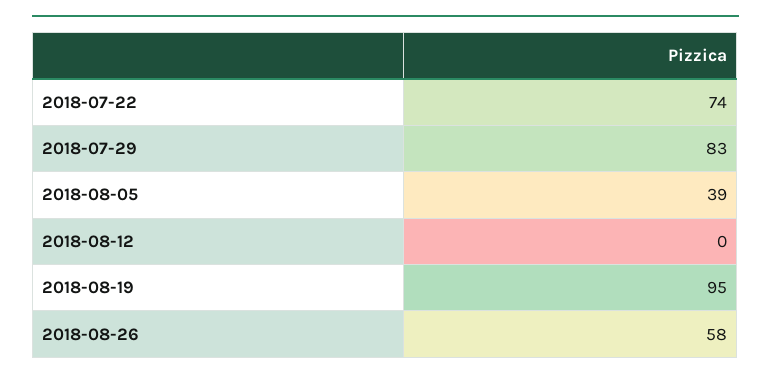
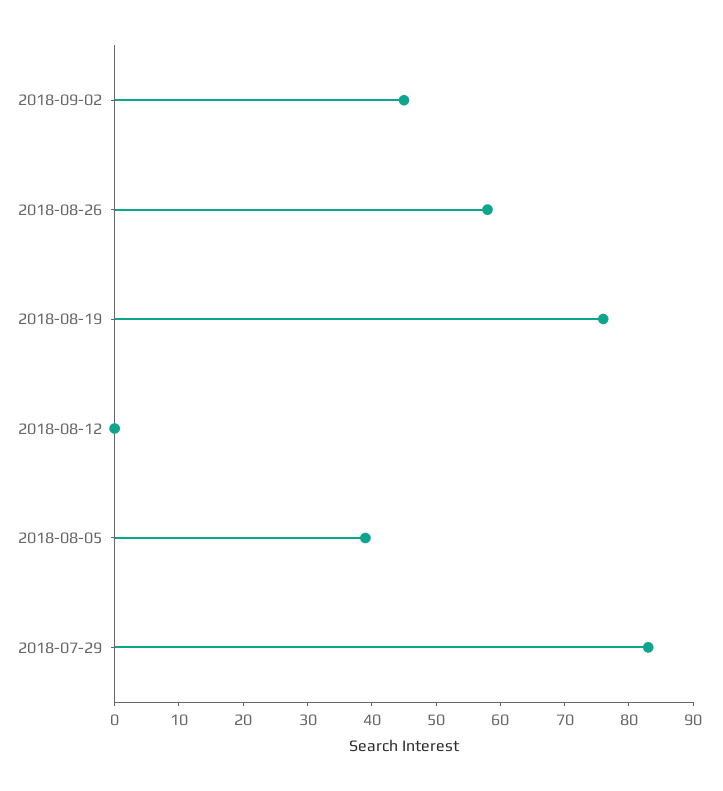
2018-07-22: 74 -> none
2018-08-19: 95 -> 75
2018-09-02: none -> 45

